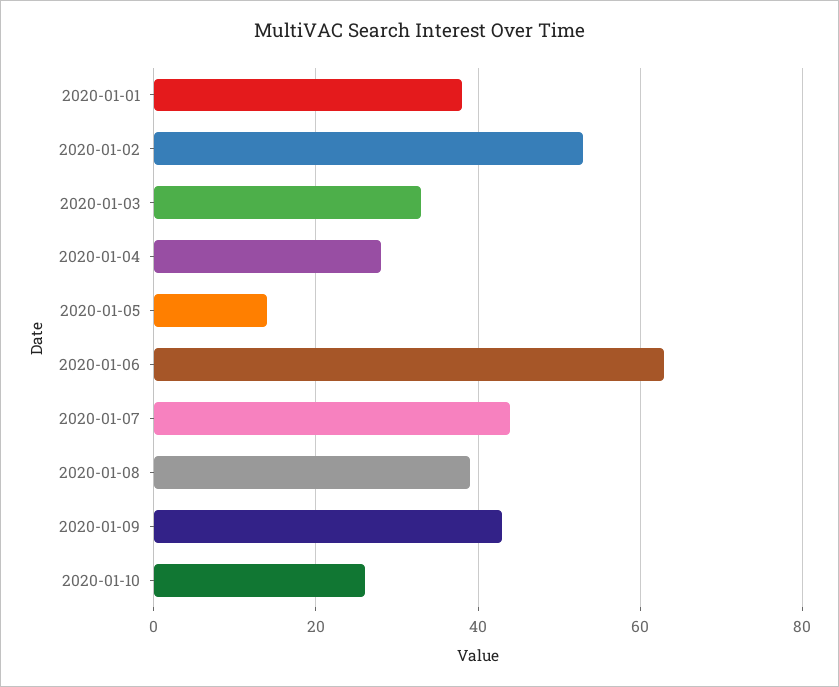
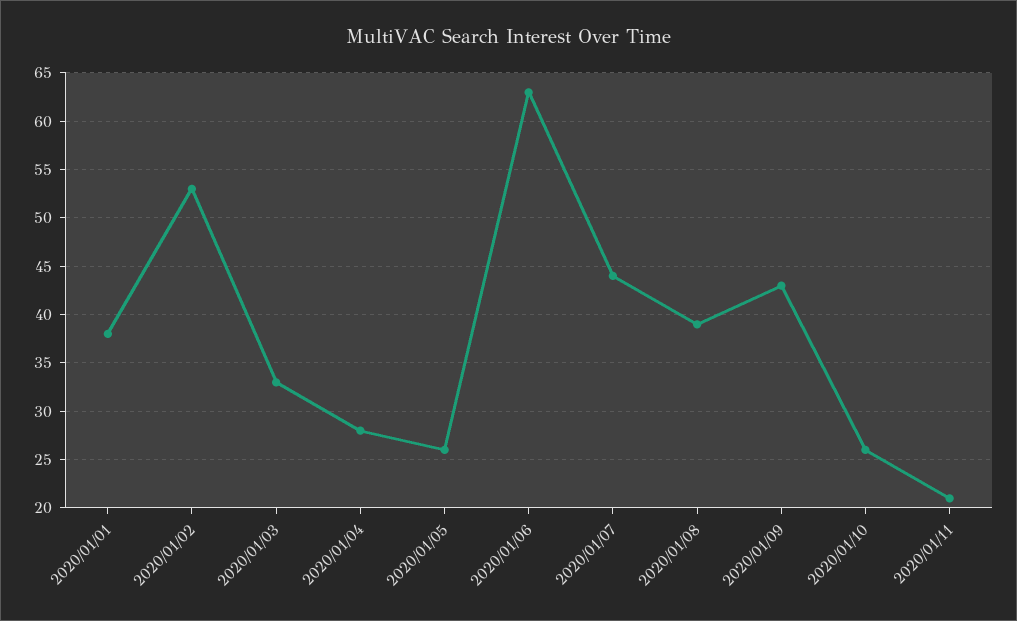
2020-01-05: 15 -> 26
2020/01/11: none -> 21

